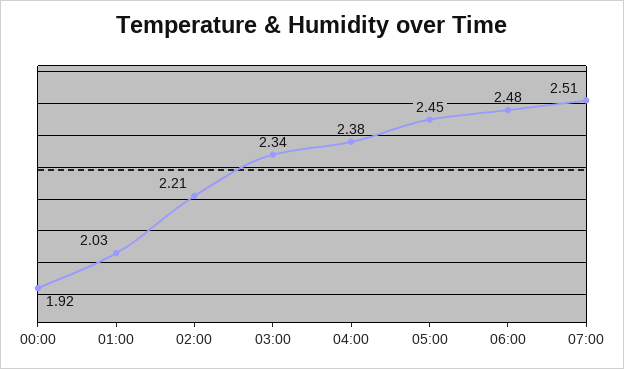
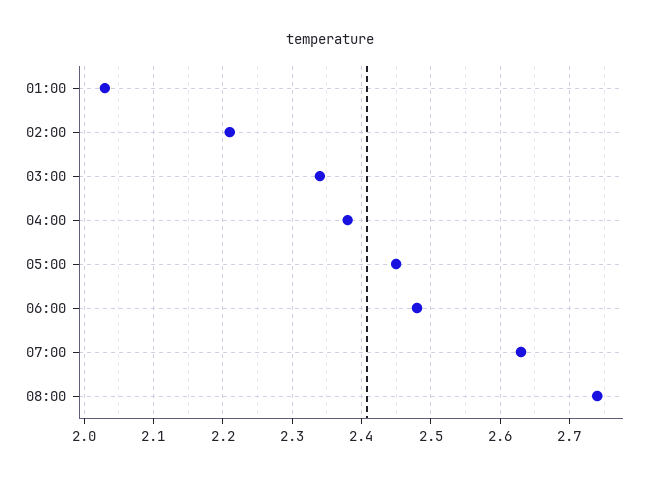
00:00: 1.92 -> none
07:00: 2.51 -> 2.63
08:00: none -> 2.74

